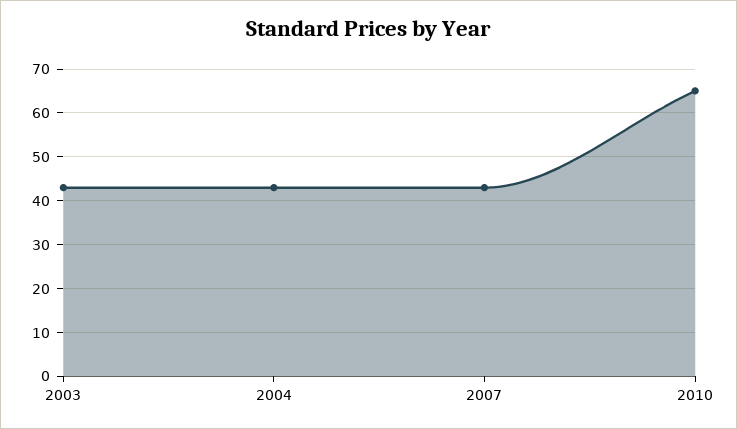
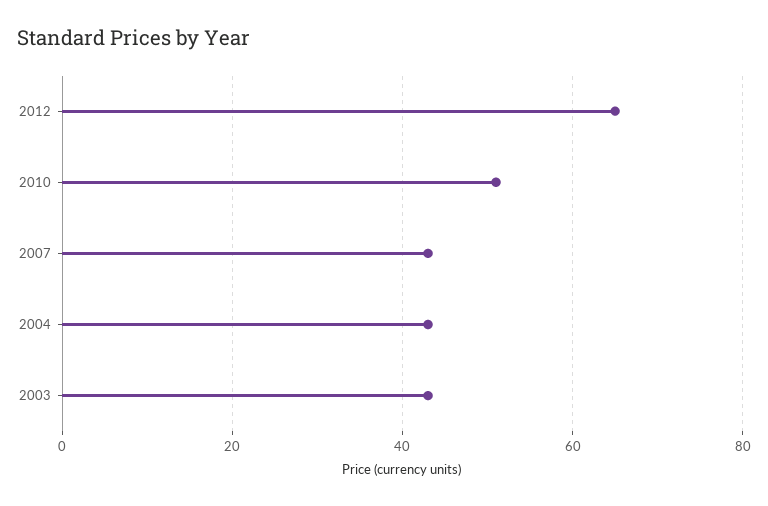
2010: 65 -> 50
2012: none -> 65

